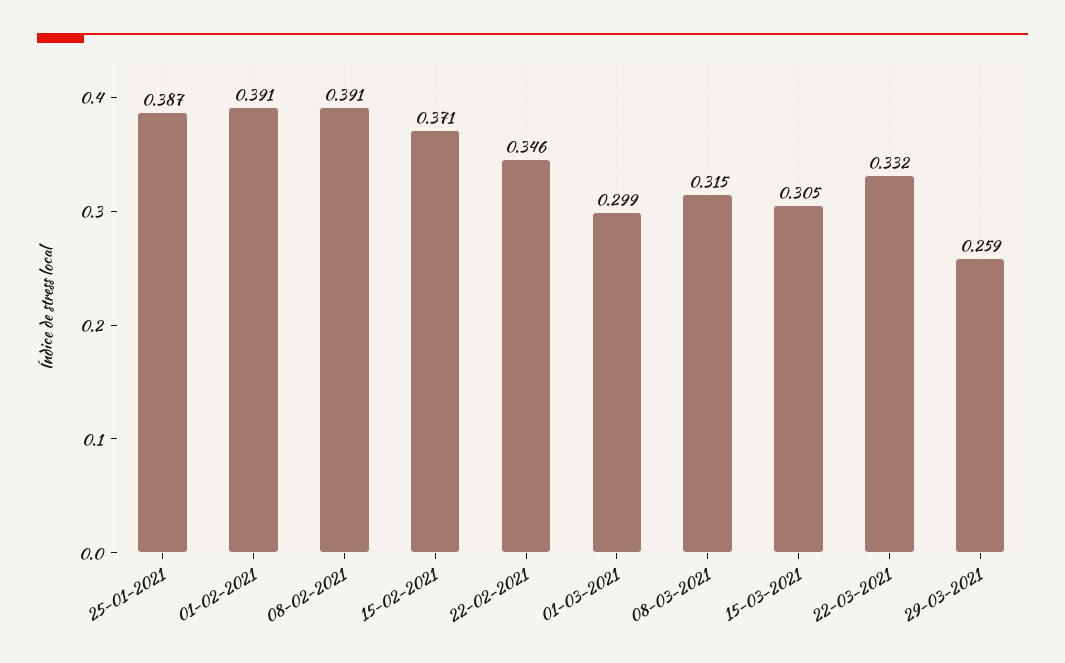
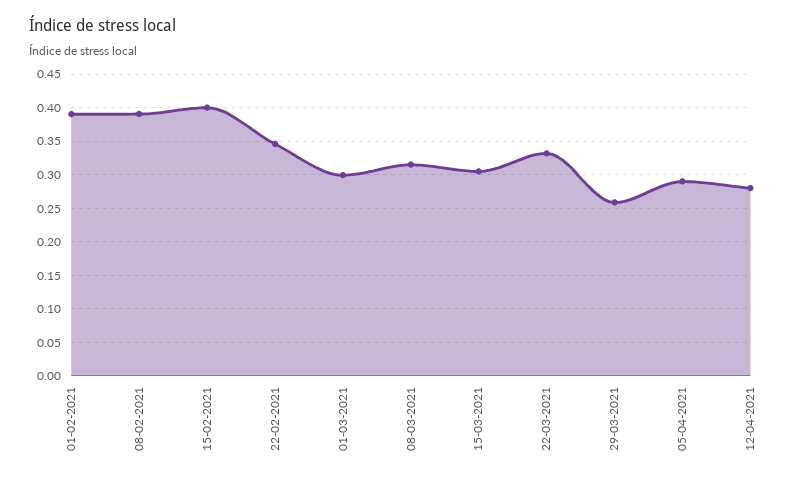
25-01-2021: 0.387 -> none
15-02-2021: 0.371 -> 0.4
05-04-2021: none -> 0.29
12-04-2021: none -> 0.28

